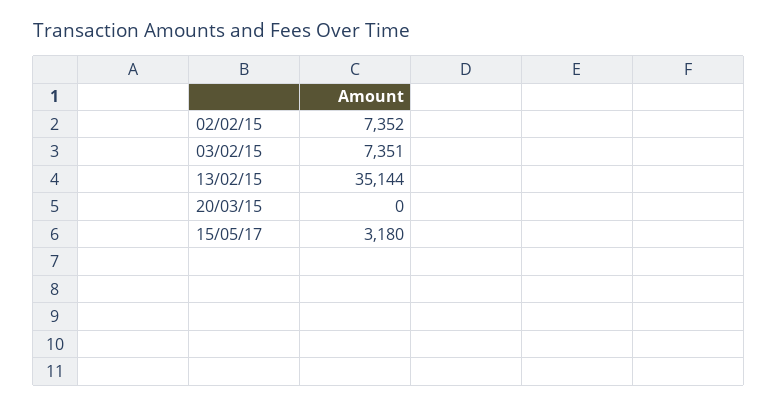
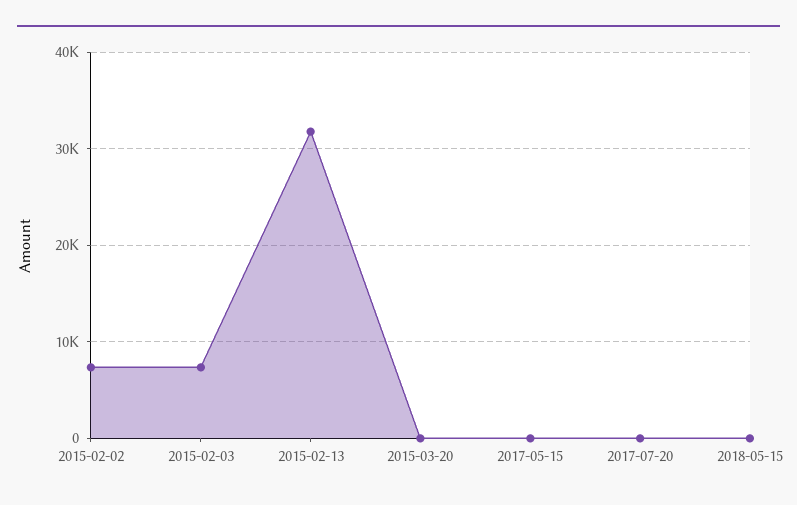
13/02/15: 35144 -> 32000
15/05/17: 3180 -> 0
2017-07-20: none -> 0
2018-05-15: none -> 0

